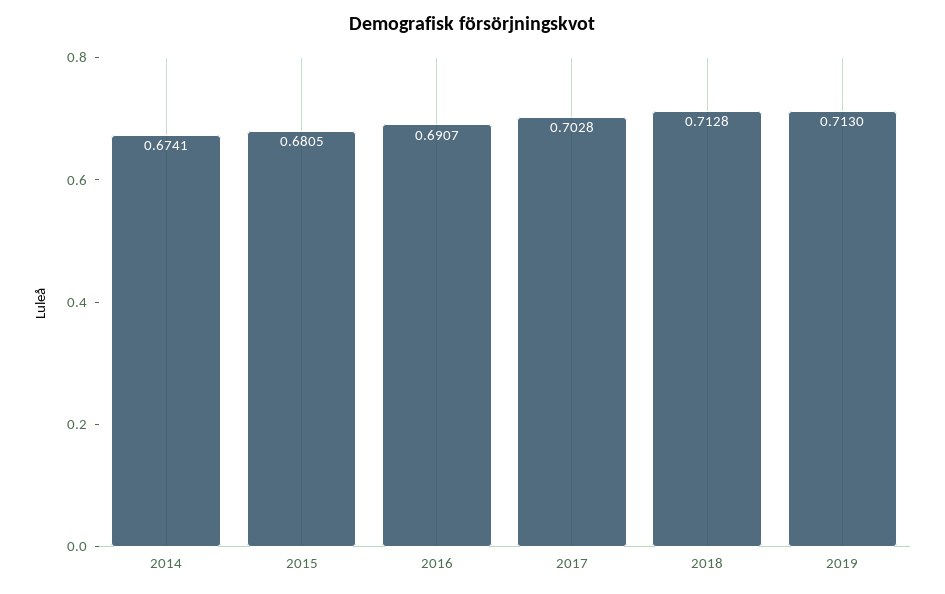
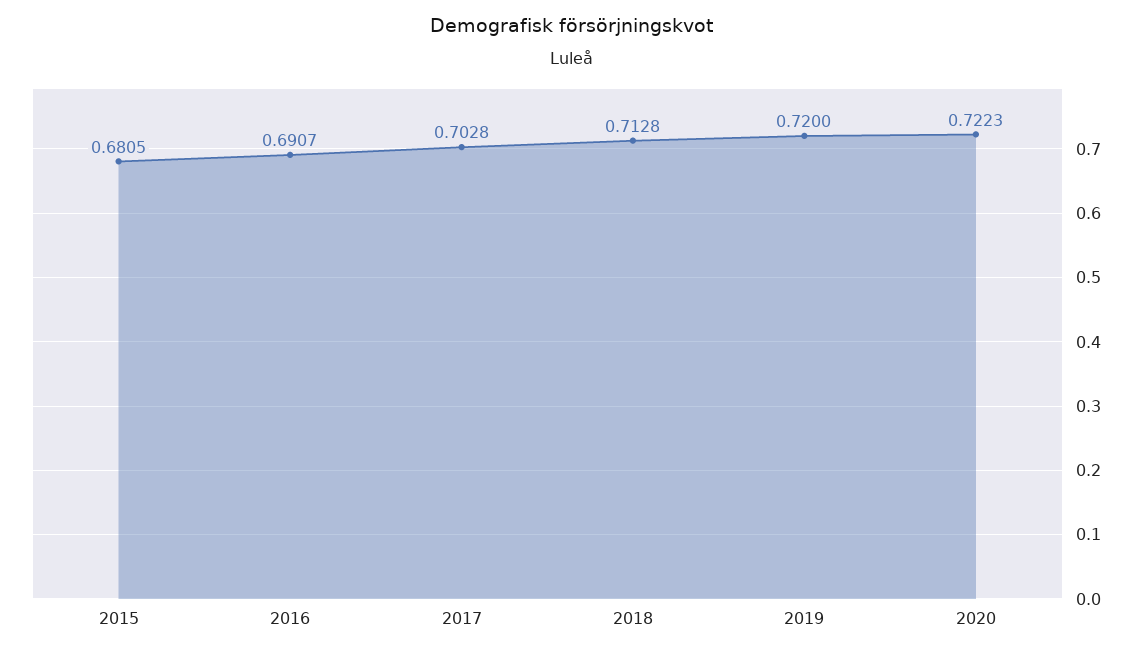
2014: 0.6741 -> none
2019: 0.713 -> 0.72
2020: none -> 0.7223

